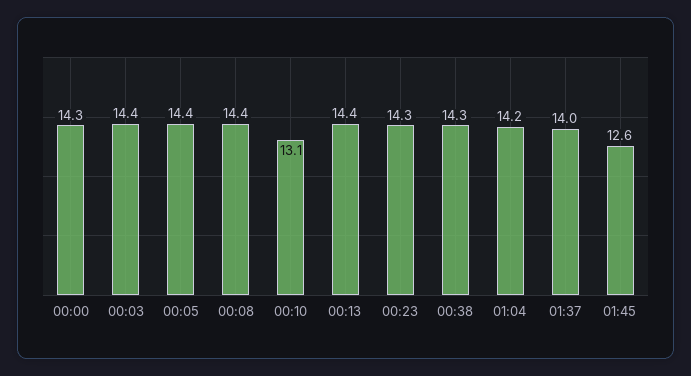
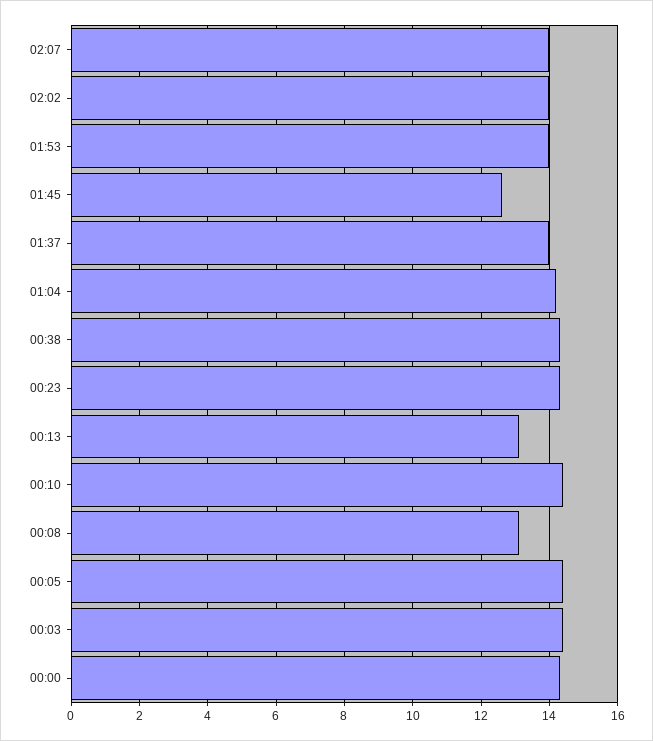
00:08: 14.4 -> 13
00:10: 13.1 -> 14.5
00:13: 14.4 -> 13
02:07: none -> 14
02:02: none -> 14
01:53: none -> 14

